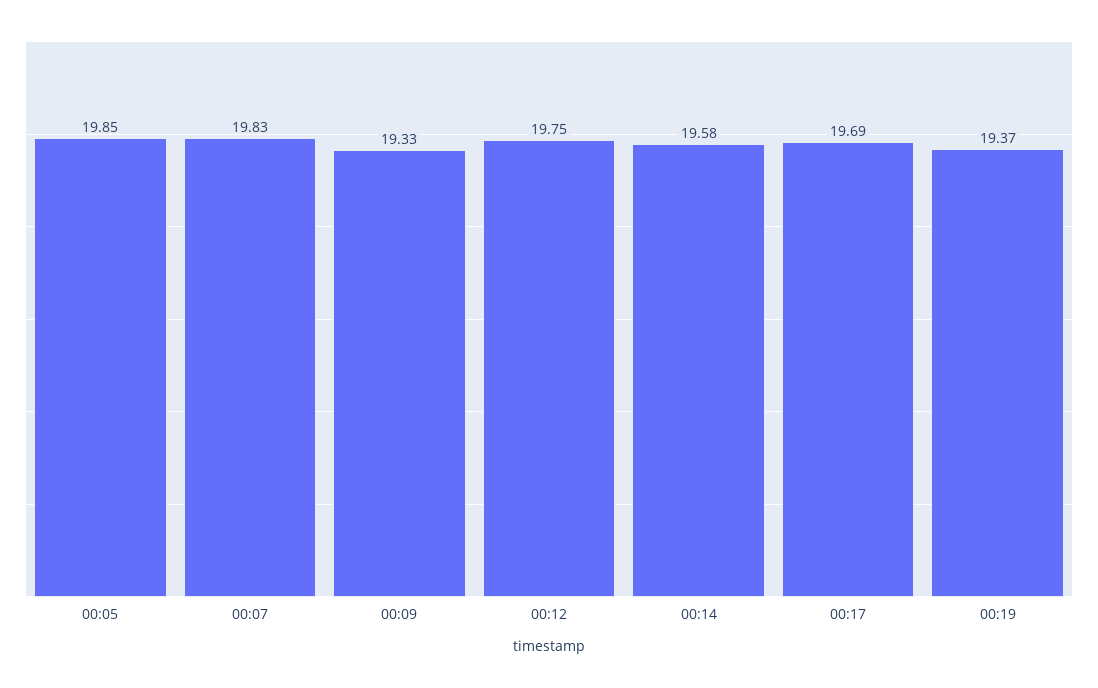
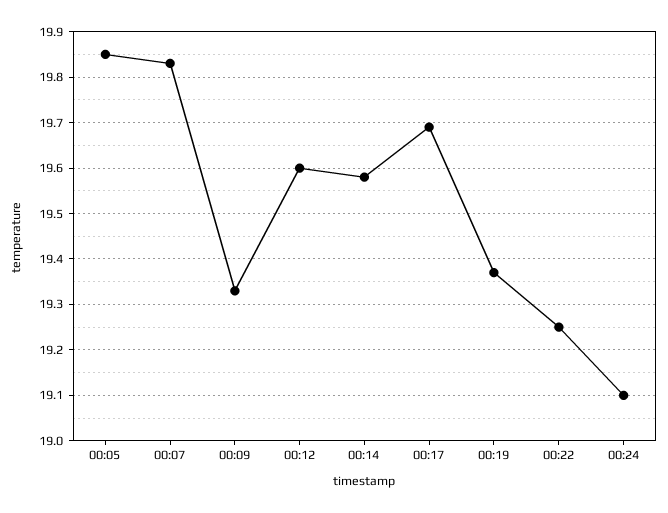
00:12: 19.75 -> 19.6
00:22: none -> 19.25
00:24: none -> 19.1

